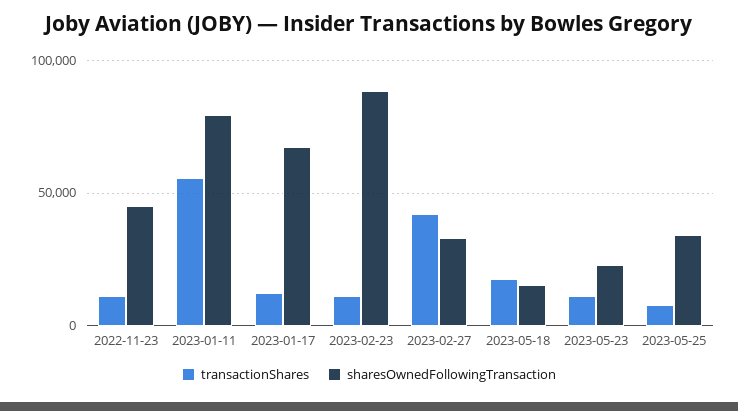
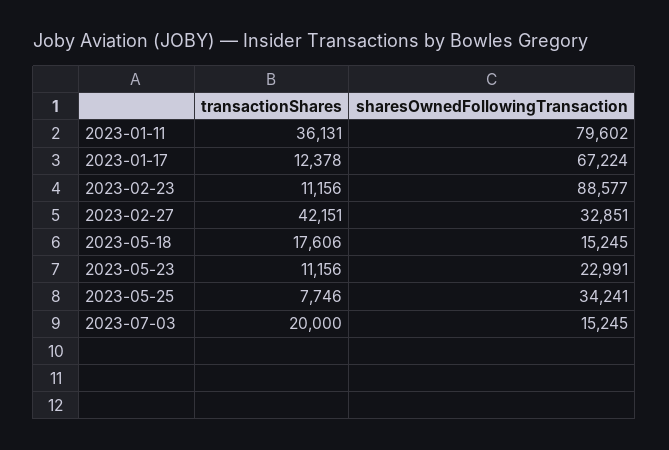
transactionShares, 2022-11-23: 10000 -> none
sharesOwnedFollowingTransaction, 2022-11-23: 45000 -> none
transactionShares, 2023-01-11: 55000 -> 36131
transactionShares, 2023-07-03: none -> 20000
sharesOwnedFollowingTransaction, 2023-07-03: none -> 15245

